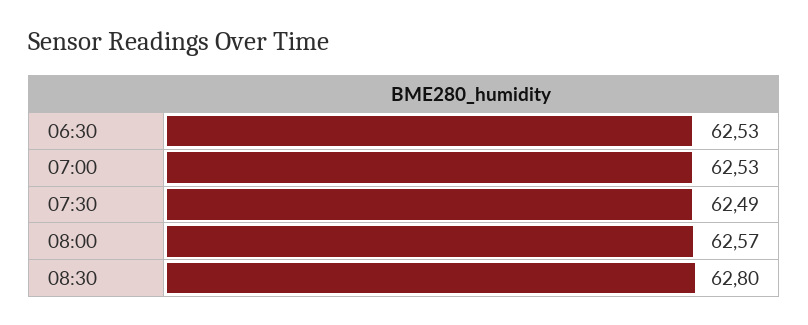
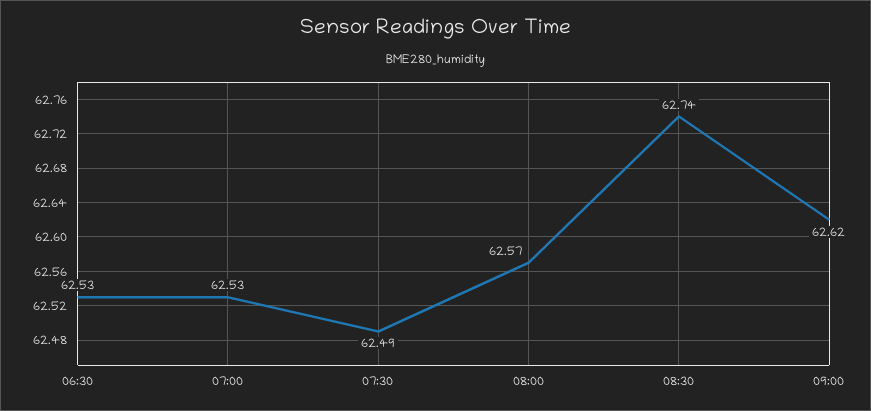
08:30: 62.8 -> 62.74
09:00: none -> 62.62

